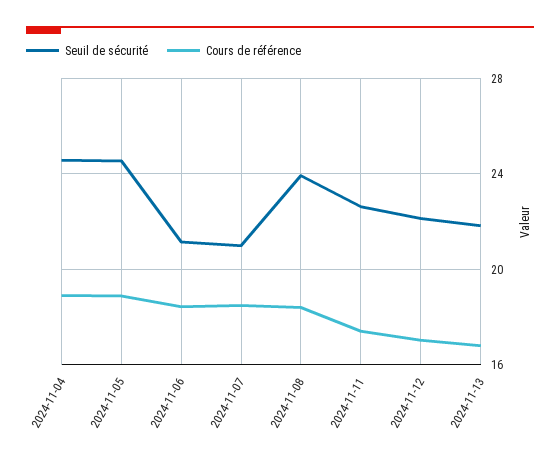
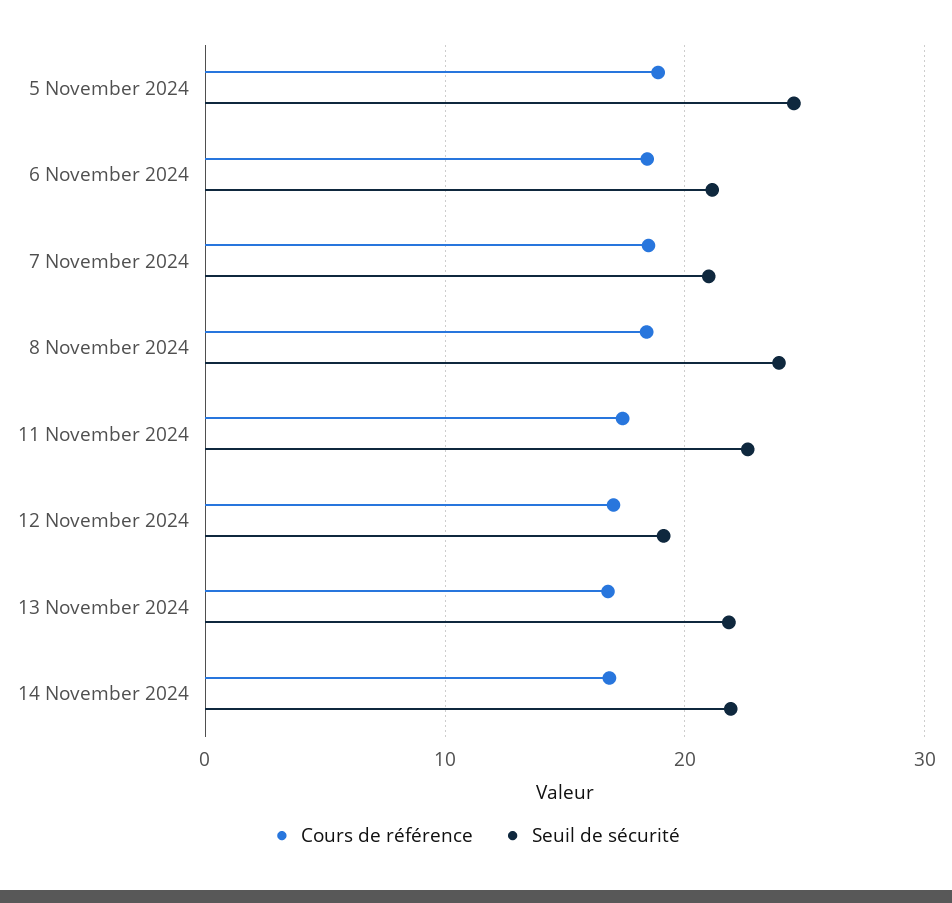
Seuil de sécurité, 2024-11-04: 24.5 -> none
Cours de référence, 2024-11-04: 19 -> none
Seuil de sécurité, 2024-11-12: 22 -> 19
Cours de référence, 14 November 2024: none -> 17
Seuil de sécurité, 14 November 2024: none -> 22

